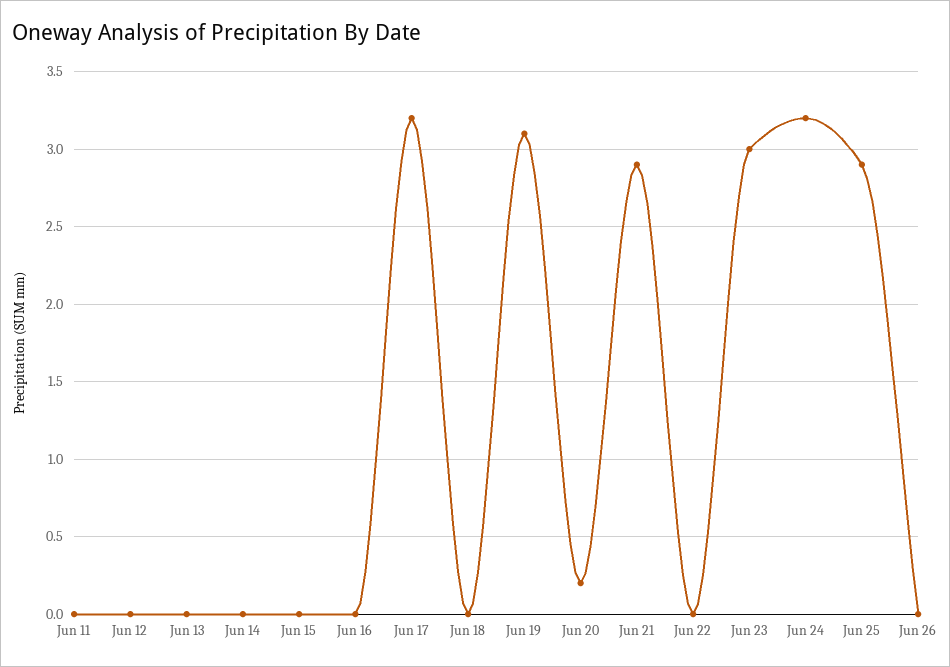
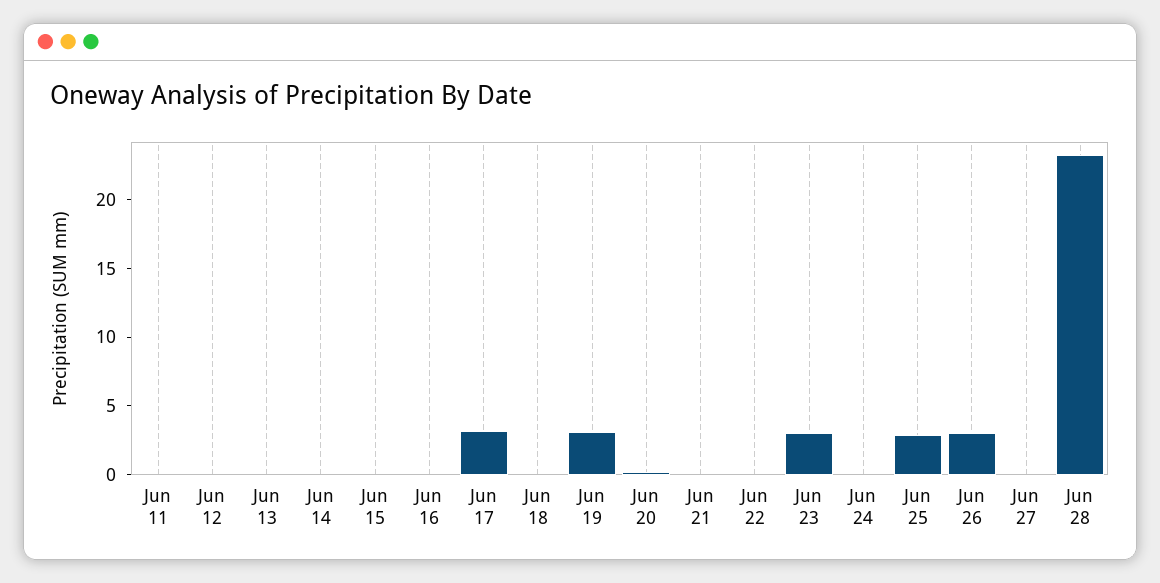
Jun 21: 2.9 -> 0
Jun 24: 3.2 -> 0
Jun 26: 0 -> 3
Jun 27: none -> 0
Jun 28: none -> 23

